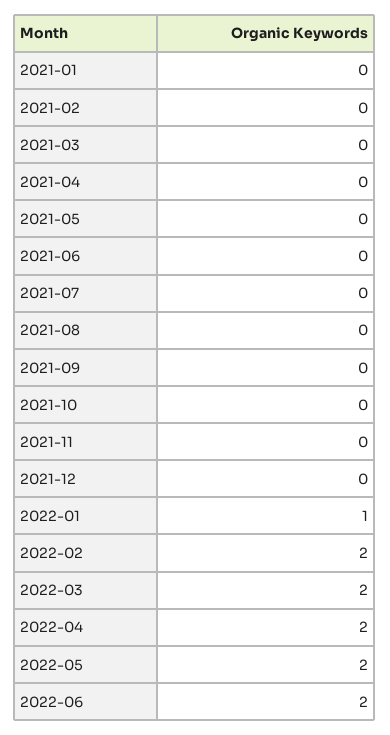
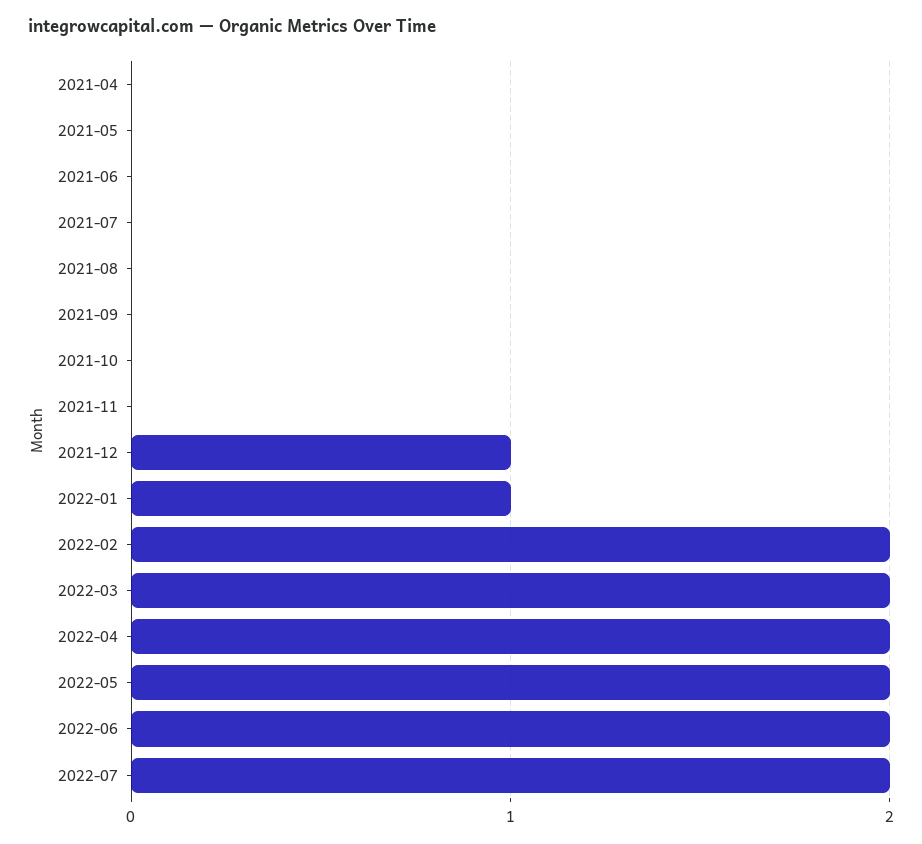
2021-01: 0 -> none
2021-02: 0 -> none
2021-03: 0 -> none
2021-12: 0 -> 1
2022-07: none -> 2

